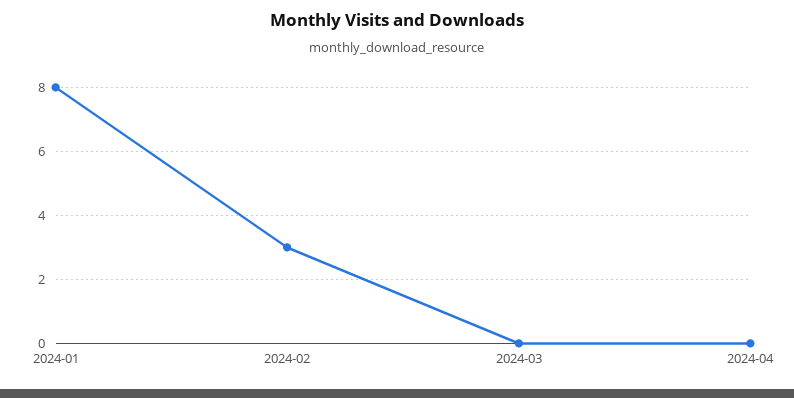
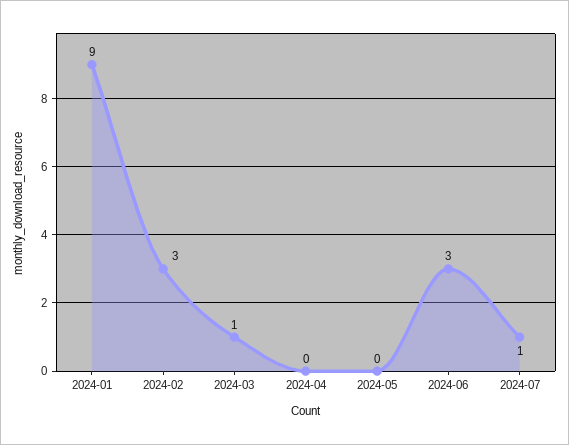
2024-01: 8 -> 9
2024-03: 0 -> 1
2024-05: none -> 0
2024-06: none -> 3
2024-07: none -> 1

